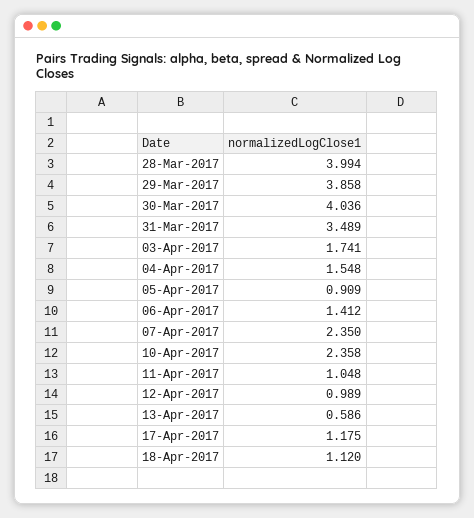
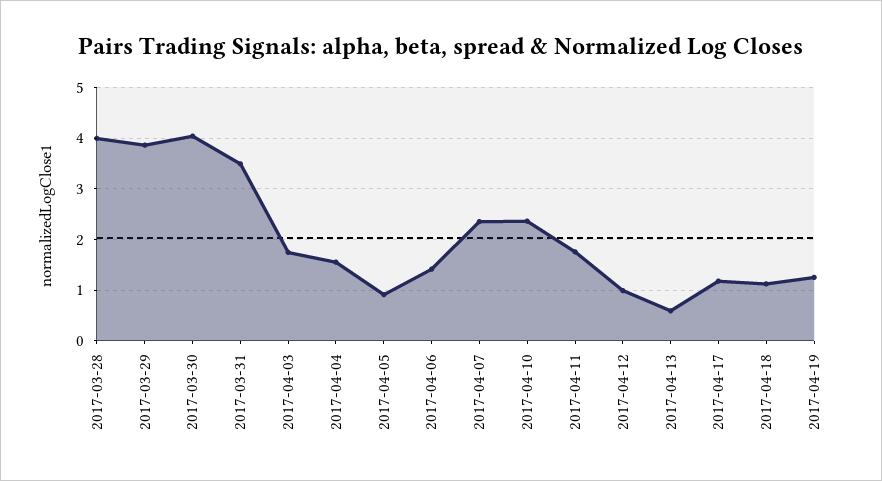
11-Apr-2017: 1.048 -> 1.8
2017-04-19: none -> 1.2

